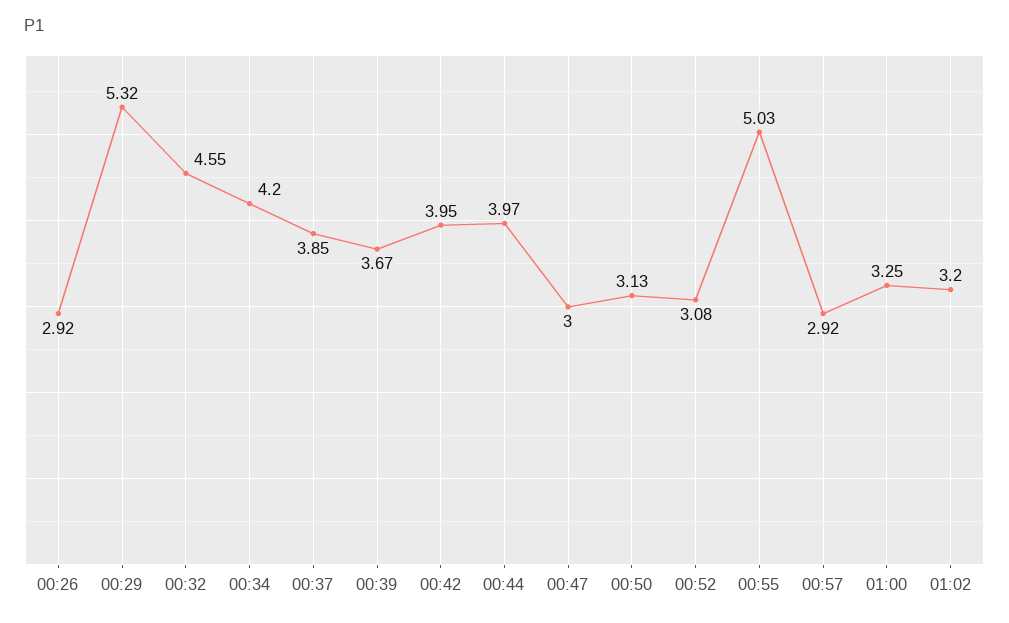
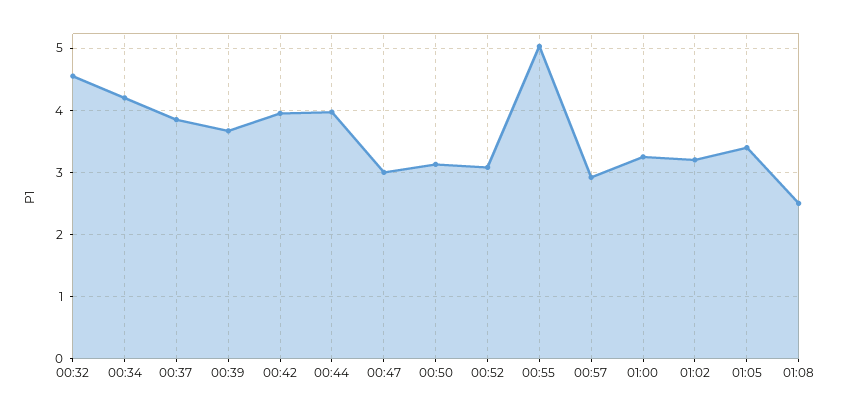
00:26: 2.92 -> none
00:29: 5.32 -> none
01:05: none -> 3.4
01:08: none -> 2.5

